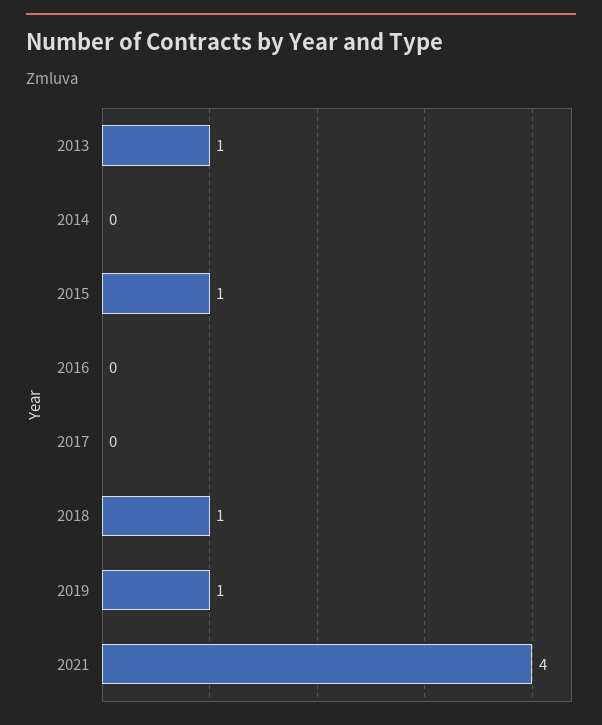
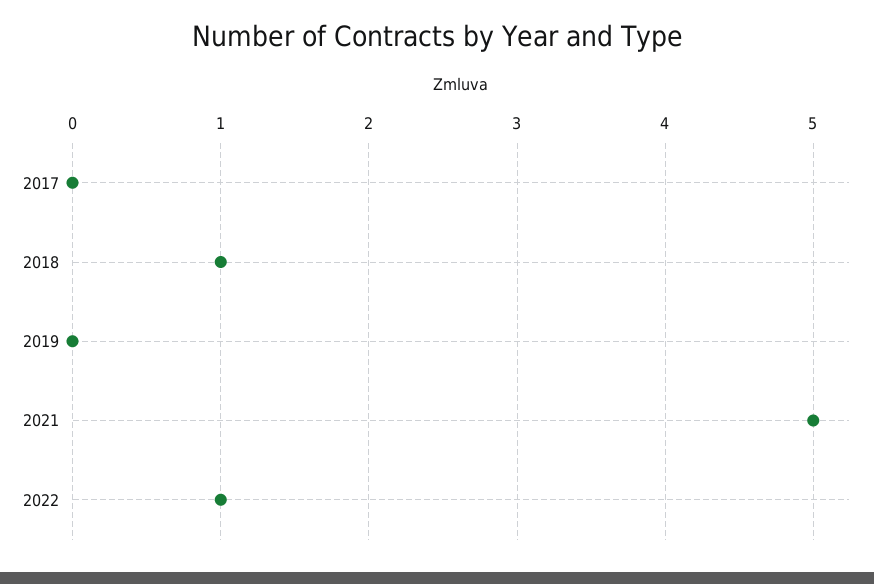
2013: 1 -> none
2014: 0 -> none
2015: 1 -> none
2016: 0 -> none
2019: 1 -> 0
2021: 4 -> 5
2022: none -> 1

